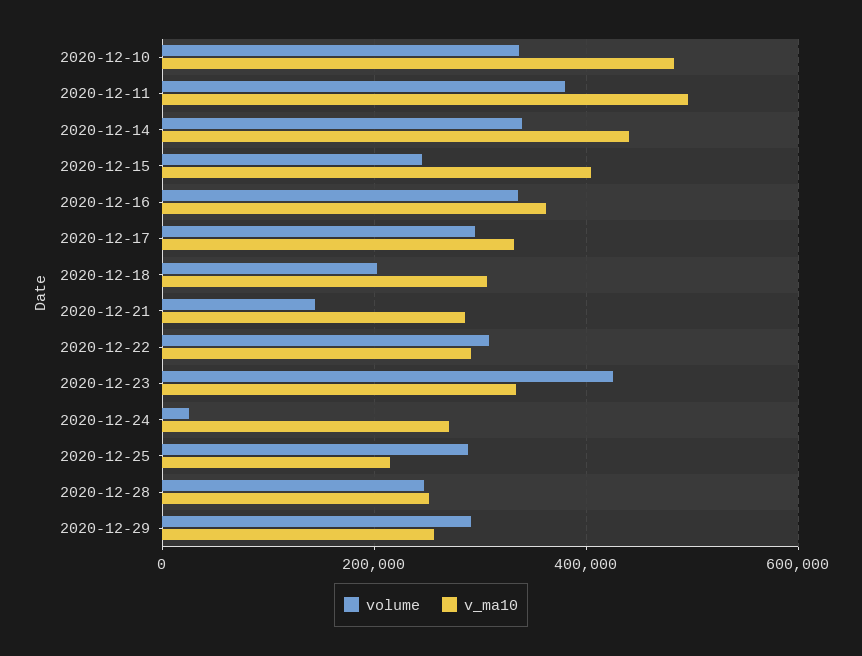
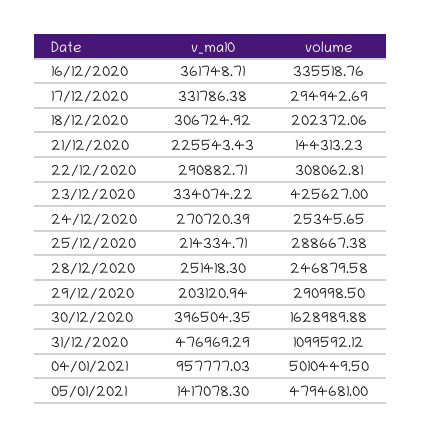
volume, 2020-12-10: 340000 -> none
v_ma10, 2020-12-10: 480000 -> none
volume, 2020-12-11: 380000 -> none
v_ma10, 2020-12-11: 500000 -> none
volume, 2020-12-14: 340000 -> none
v_ma10, 2020-12-14: 440000 -> none
volume, 2020-12-15: 240000 -> none
v_ma10, 2020-12-15: 400000 -> none
v_ma10, 2020-12-21: 280000 -> 225543.43
v_ma10, 2020-12-29: 260000 -> 203120.94
v_ma10, 30/12/2020: none -> 396504.35
volume, 30/12/2020: none -> 1628989.88
v_ma10, 31/12/2020: none -> 476969.29
volume, 31/12/2020: none -> 1099592.12
v_ma10, 04/01/2021: none -> 957777.03
volume, 04/01/2021: none -> 5010449.5
v_ma10, 05/01/2021: none -> 1417078.3
volume, 05/01/2021: none -> 4794681

